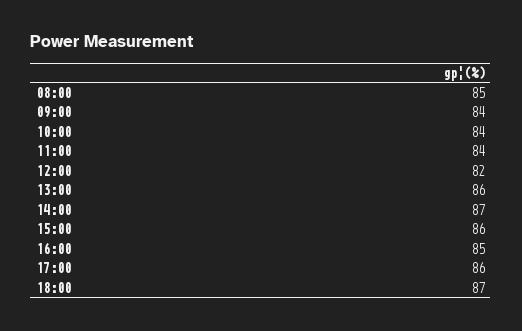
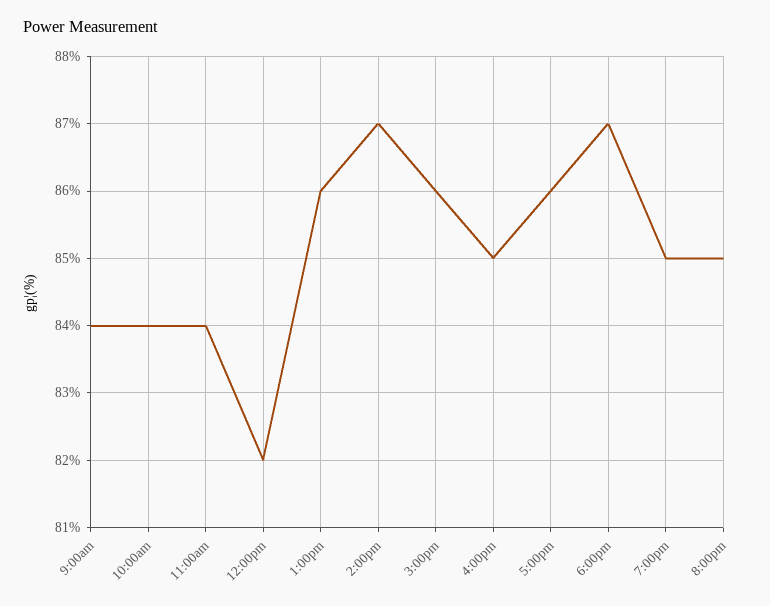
08:00: 85 -> none
7:00pm: none -> 85
8:00pm: none -> 85

